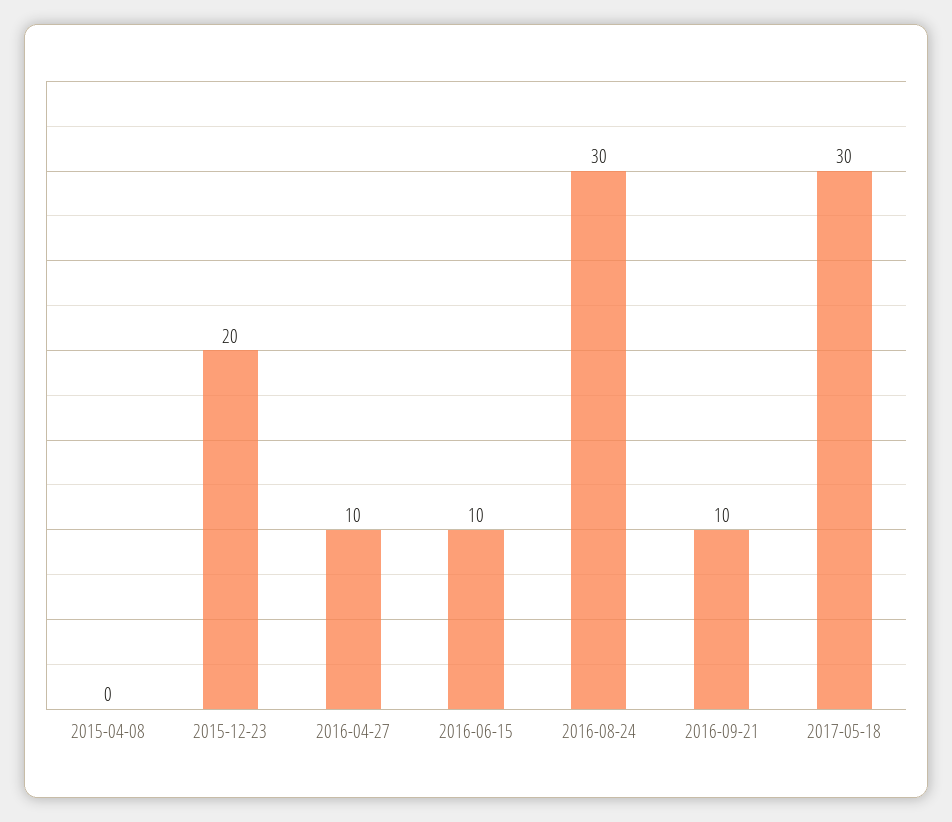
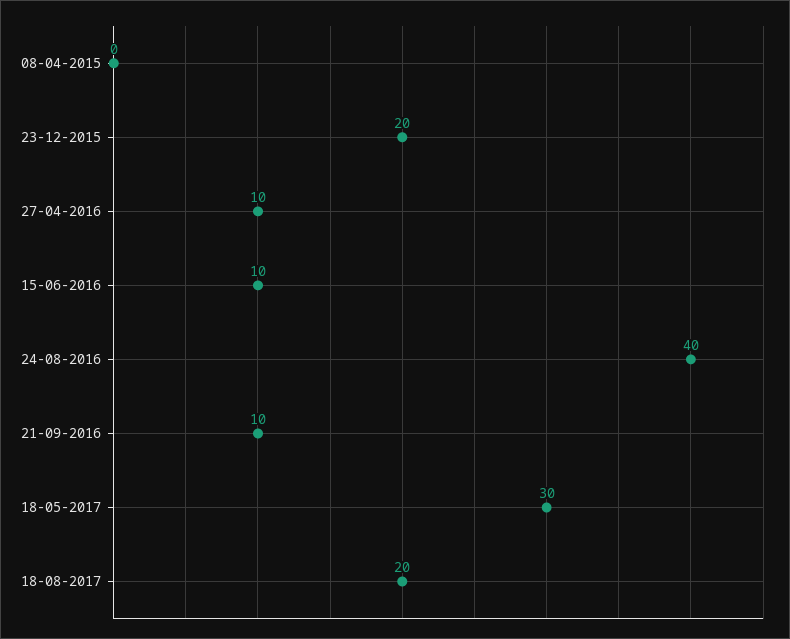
2016-08-24: 30 -> 40
18-08-2017: none -> 20

